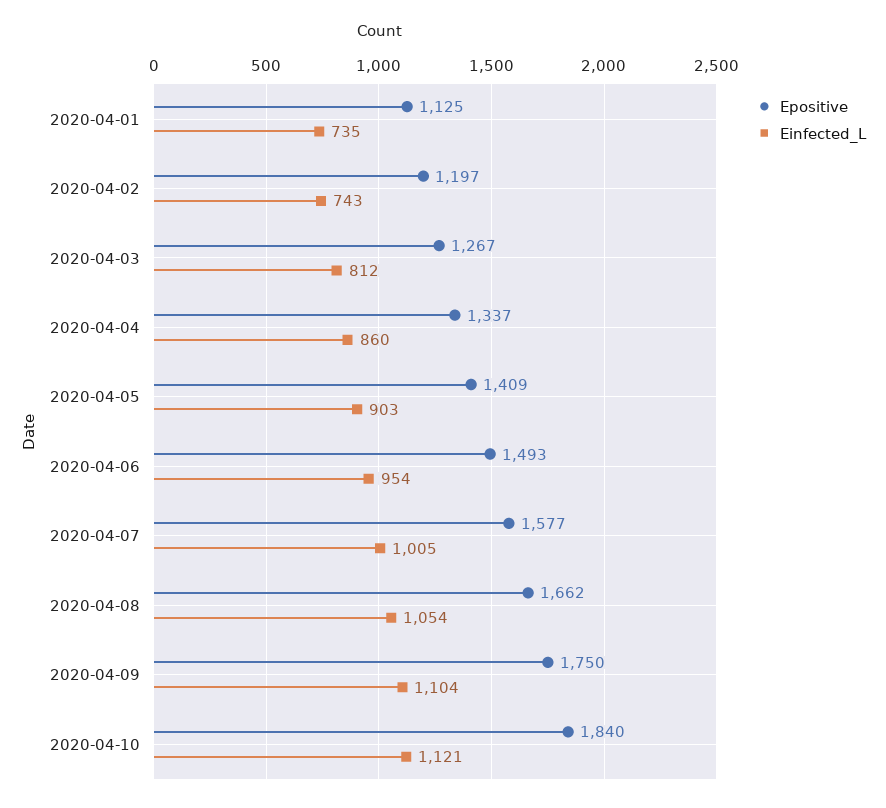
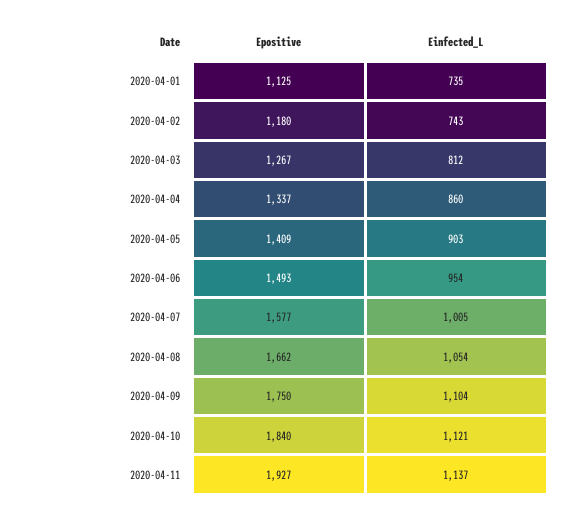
Epositive, 2020-04-02: 1197 -> 1180
Epositive, 2020-04-11: none -> 1927
Einfected_L, 2020-04-11: none -> 1137

